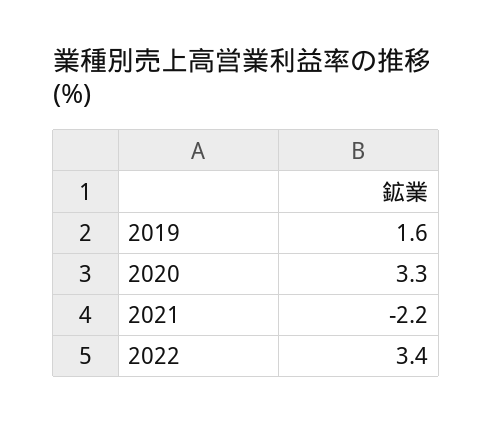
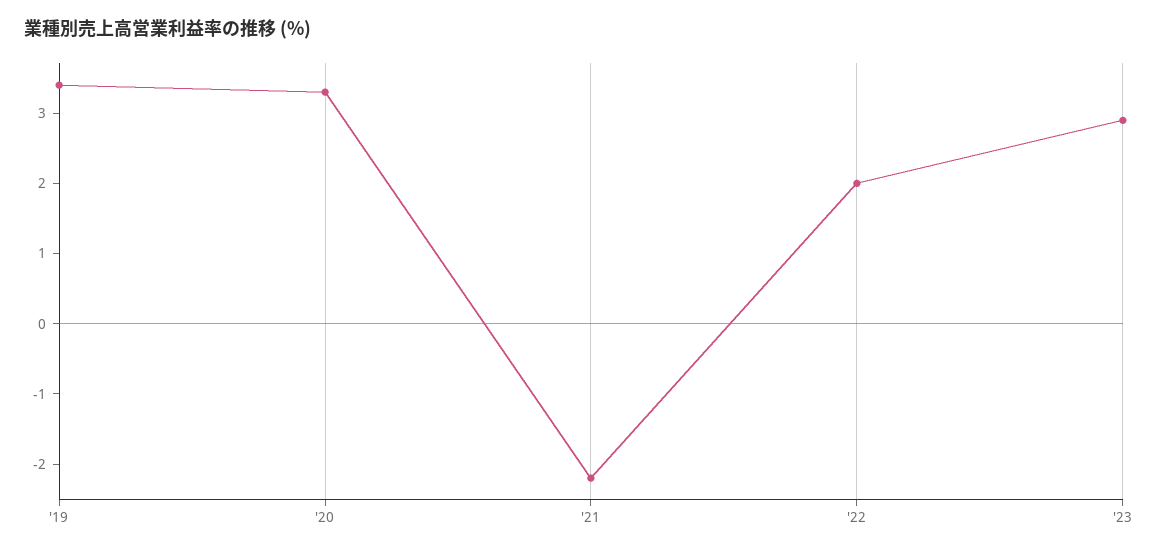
2019: 1.6 -> 3.5
2022: 3.4 -> 2
'23: none -> 3

